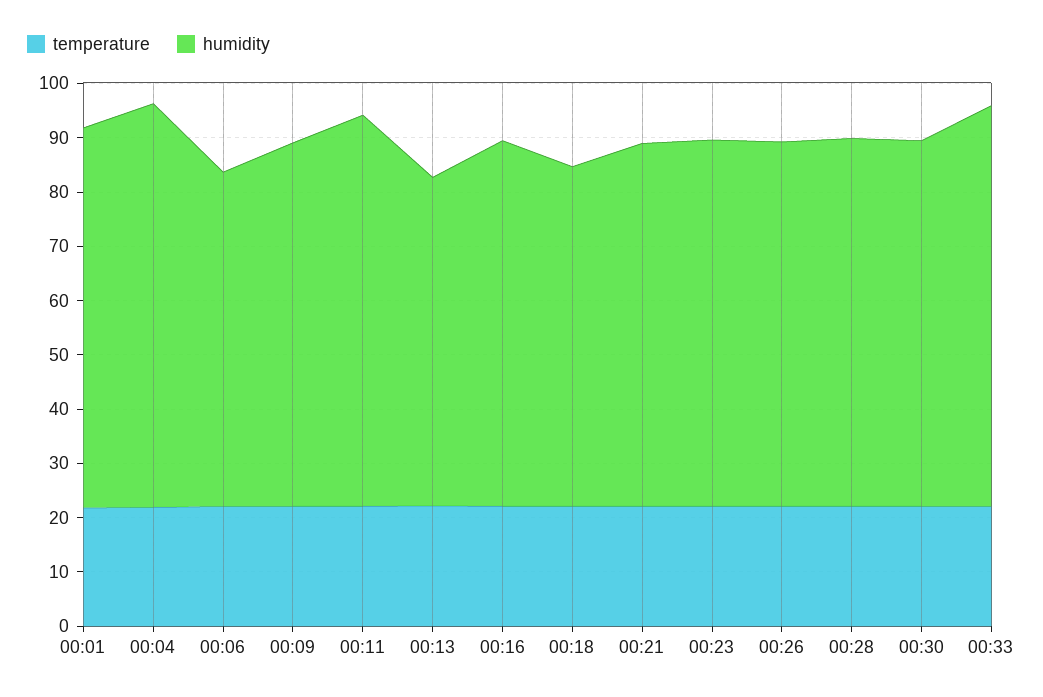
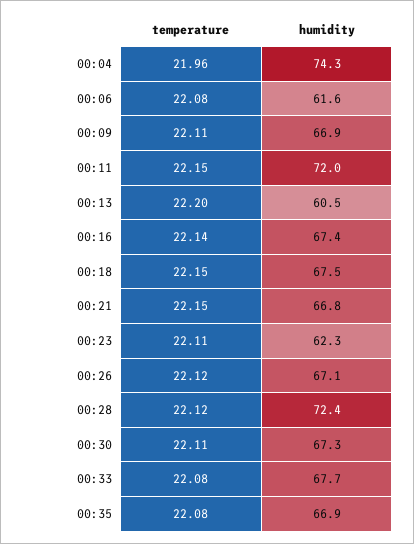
temperature, 00:01: 22 -> none
humidity, 00:01: 70 -> none
humidity, 00:18: 62 -> 67.5
humidity, 00:23: 68 -> 62.3
humidity, 00:28: 68 -> 72.4
humidity, 00:33: 74 -> 67.7
temperature, 00:35: none -> 22.08
humidity, 00:35: none -> 66.9

